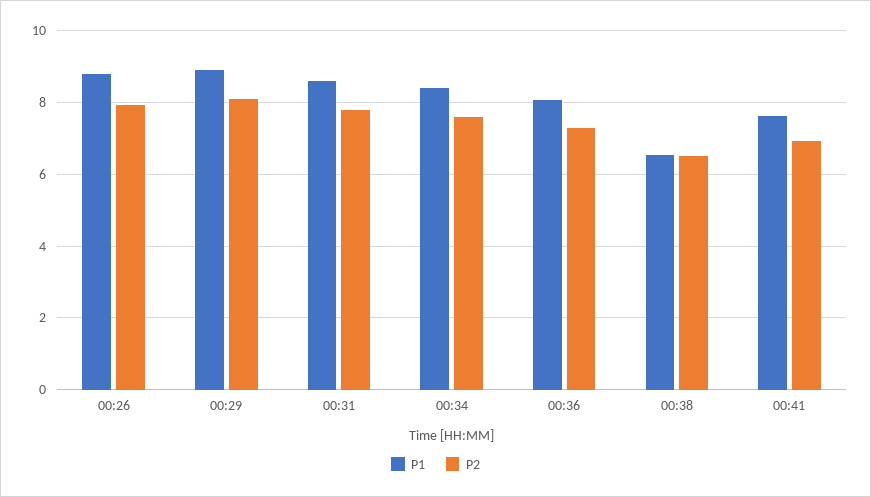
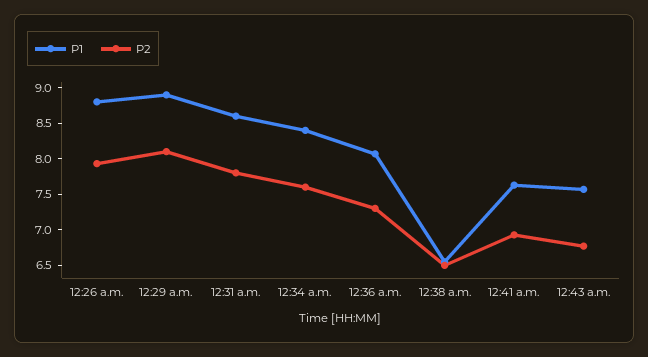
P1, 12:43 a.m.: none -> 7.5
P2, 12:43 a.m.: none -> 6.75

